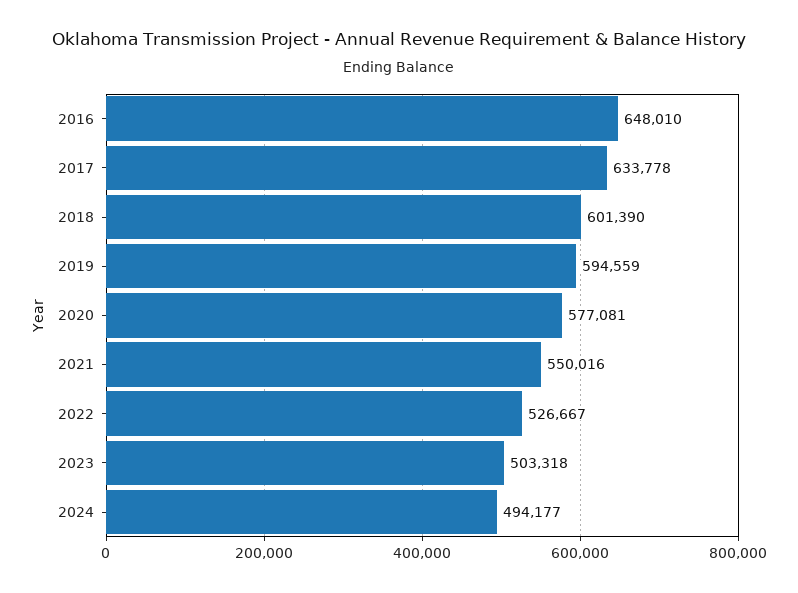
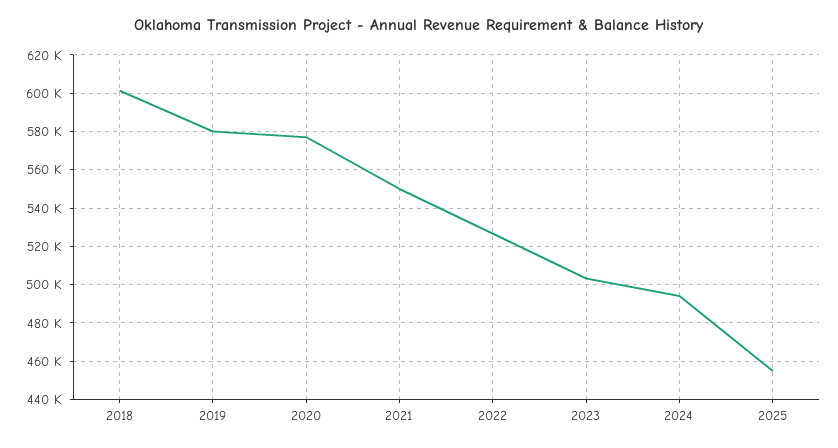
2016: 648010 -> none
2017: 633778 -> none
2019: 594559 -> 580000
2025: none -> 455000

